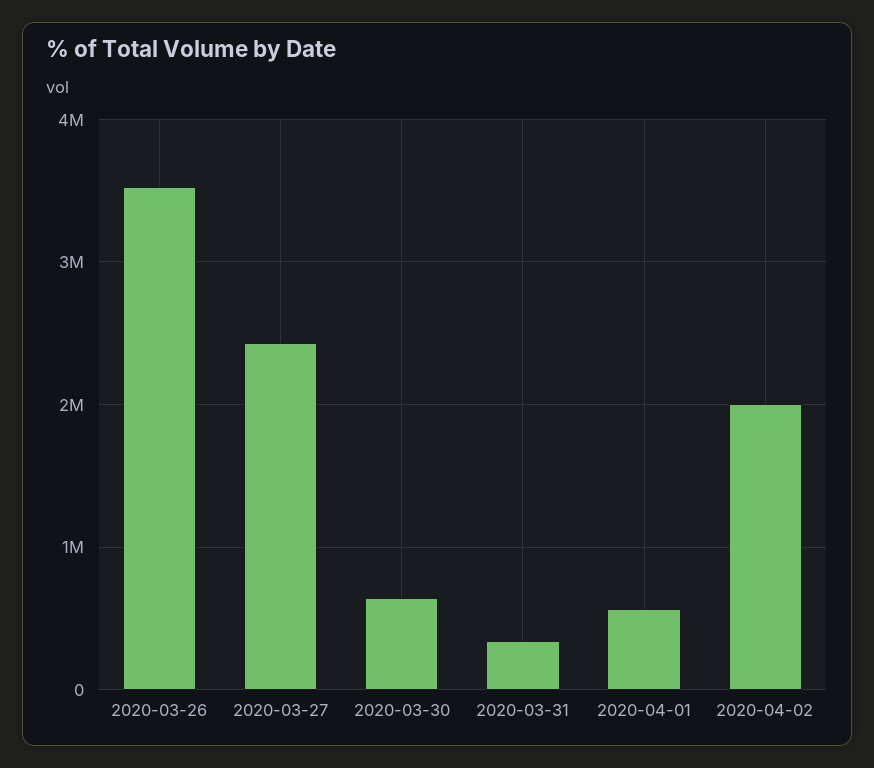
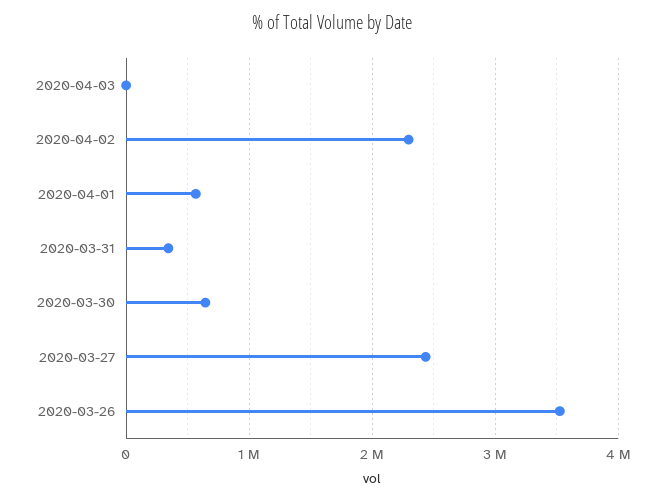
2020-04-02: 2000000 -> 2300000
2020-04-03: none -> 0

